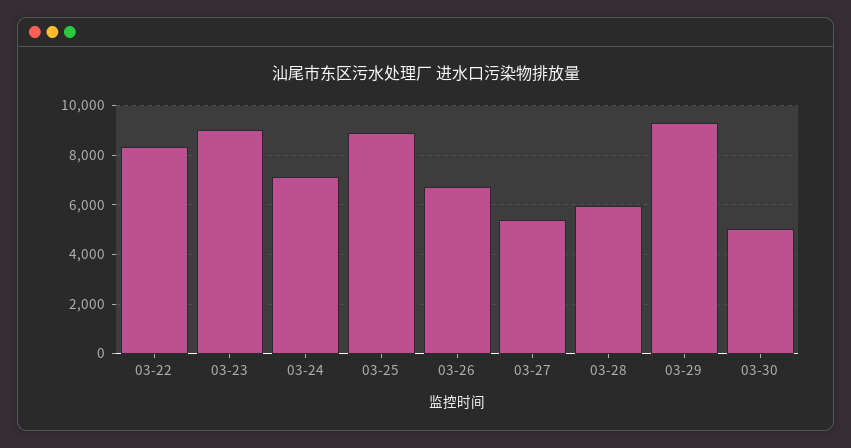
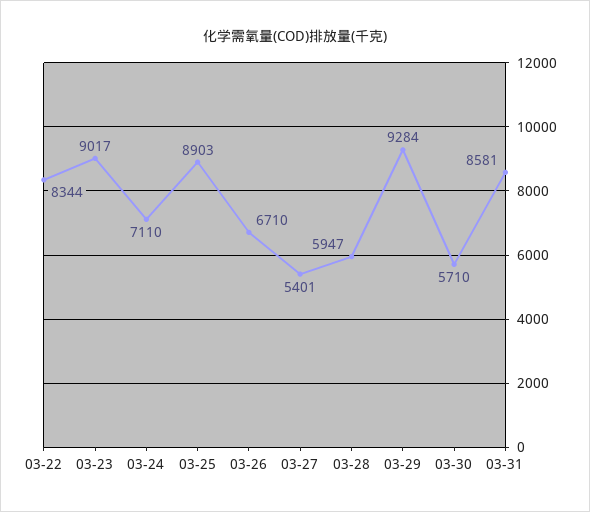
03-30: 5000 -> 5710
03-31: none -> 8581

